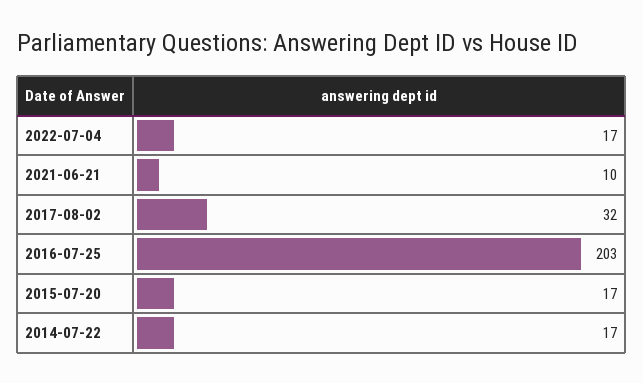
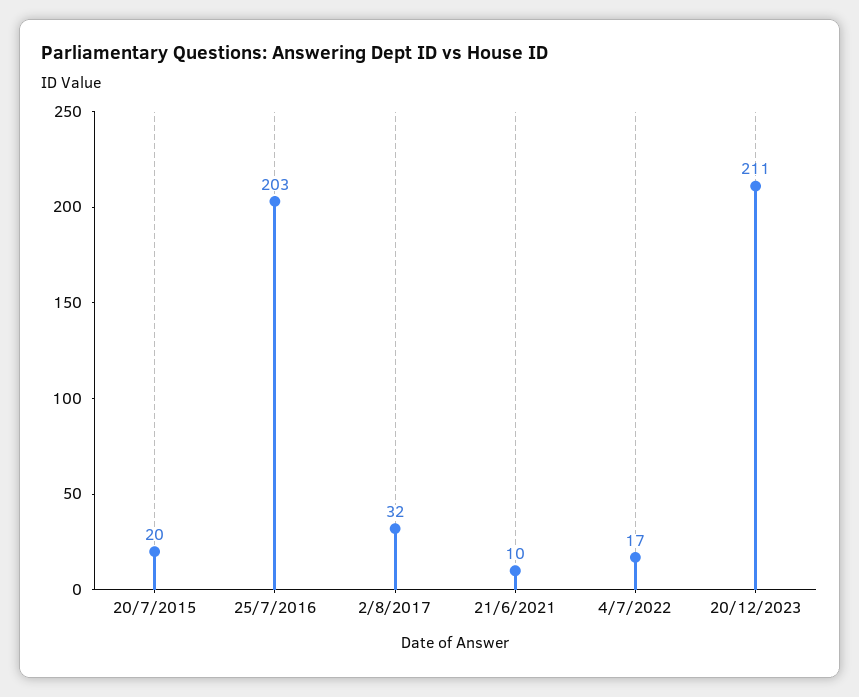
2015-07-20: 17 -> 20
2014-07-22: 17 -> none
20/12/2023: none -> 211

